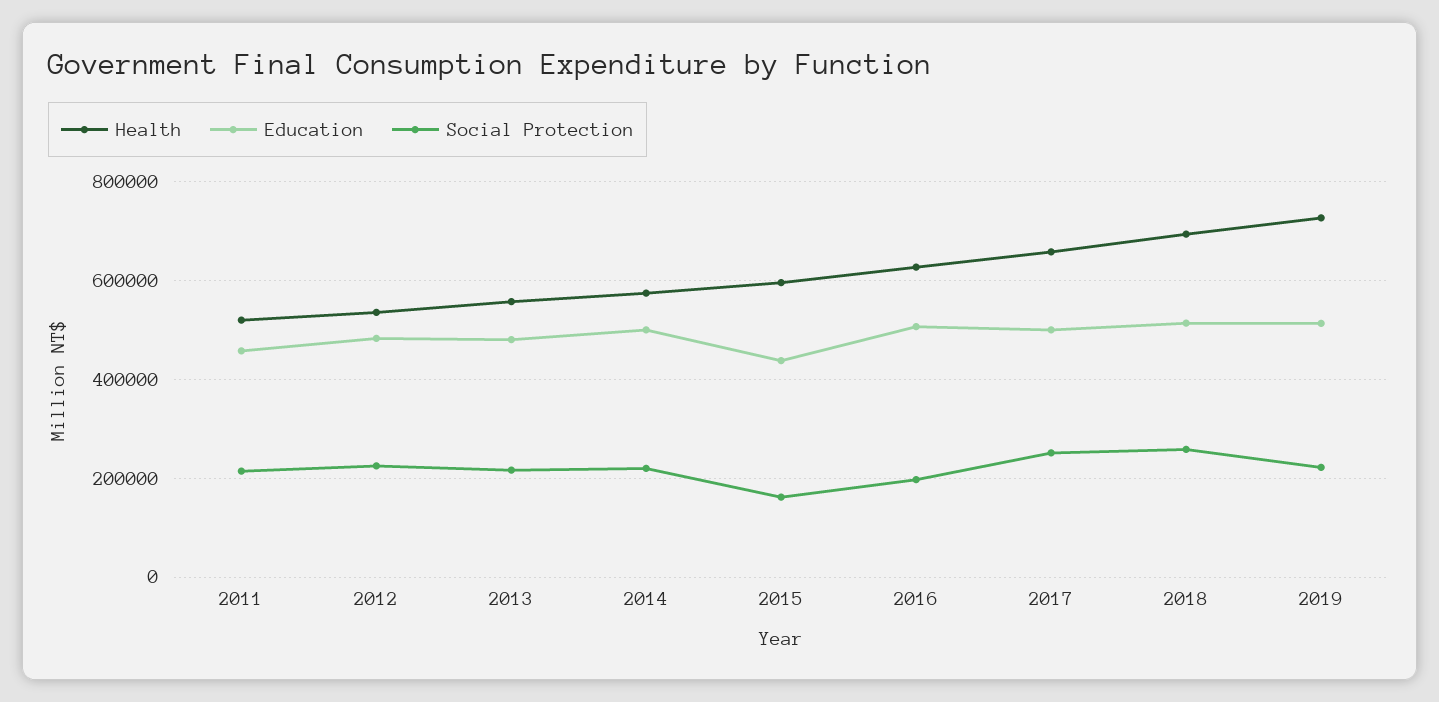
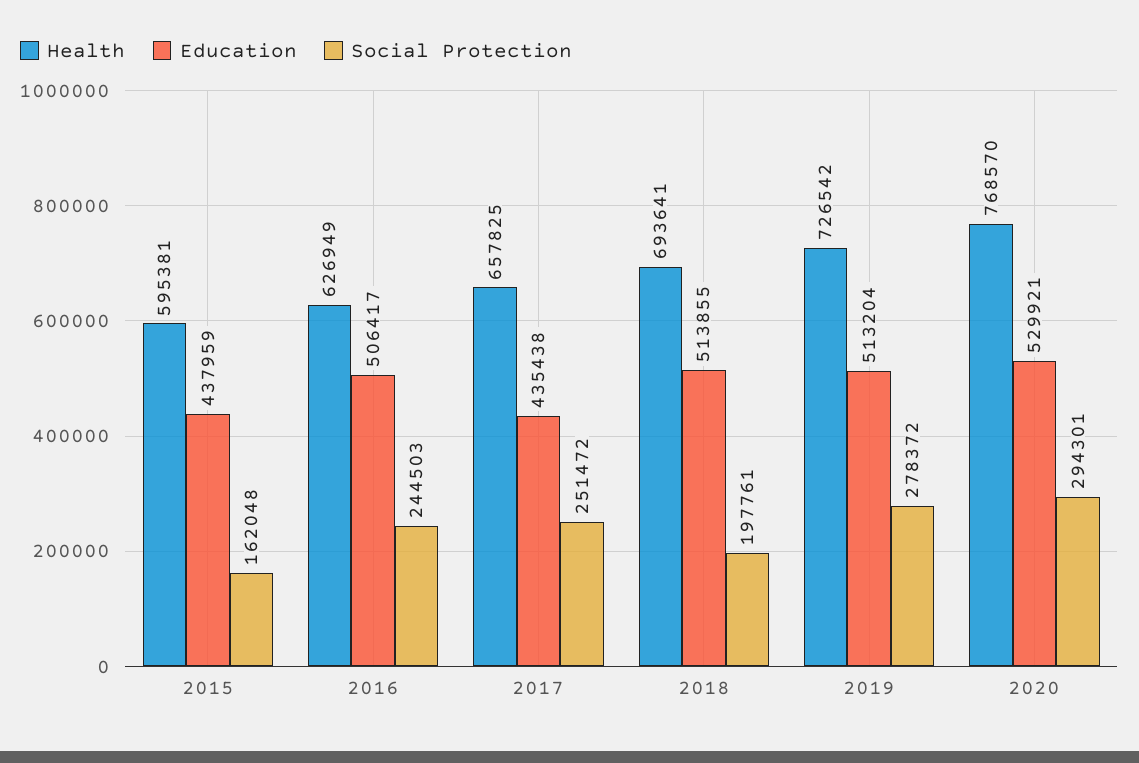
Health, 2011: 520000 -> none
Education, 2011: 460000 -> none
Social Protection, 2011: 220000 -> none
Health, 2012: 540000 -> none
Education, 2012: 480000 -> none
Social Protection, 2012: 220000 -> none
Health, 2013: 560000 -> none
Education, 2013: 480000 -> none
Social Protection, 2013: 220000 -> none
Health, 2014: 580000 -> none
Education, 2014: 500000 -> none
Social Protection, 2014: 220000 -> none
Social Protection, 2016: 200000 -> 244503
Education, 2017: 500000 -> 435438
Social Protection, 2018: 260000 -> 197761
Social Protection, 2019: 220000 -> 278372
Health, 2020: none -> 768570
Education, 2020: none -> 529921
Social Protection, 2020: none -> 294301

